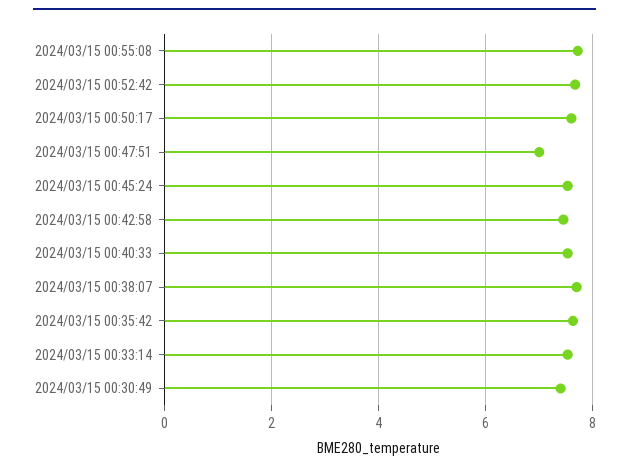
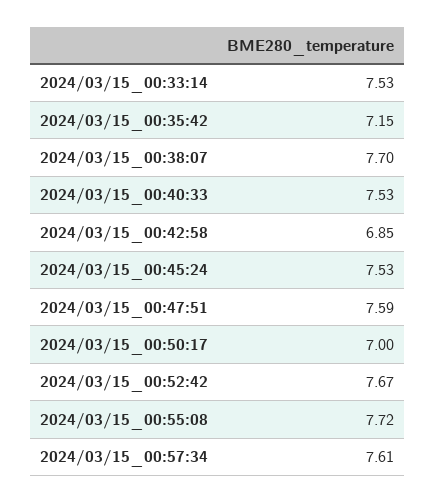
2024/03/15 00:50:17: 7.6 -> 7
2024/03/15 00:47:51: 7 -> 7.59
2024/03/15 00:42:58: 7.4 -> 6.85
2024/03/15 00:35:42: 7.6 -> 7.15
2024/03/15 00:30:49: 7.4 -> none
2024/03/15_00:57:34: none -> 7.61

